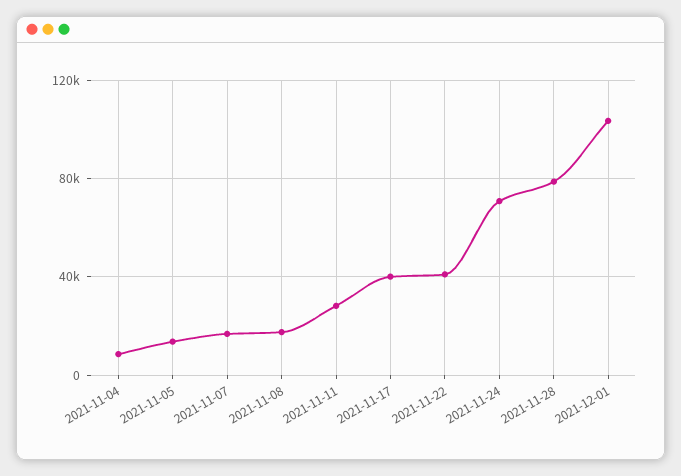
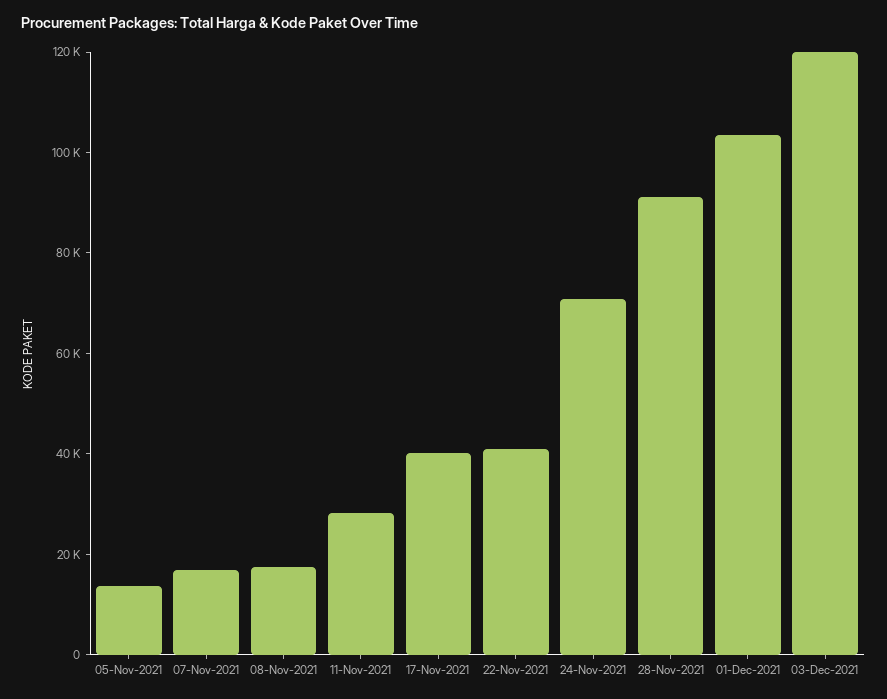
2021-11-04: 10000 -> none
2021-11-28: 80000 -> 90000
03-Dec-2021: none -> 120000

